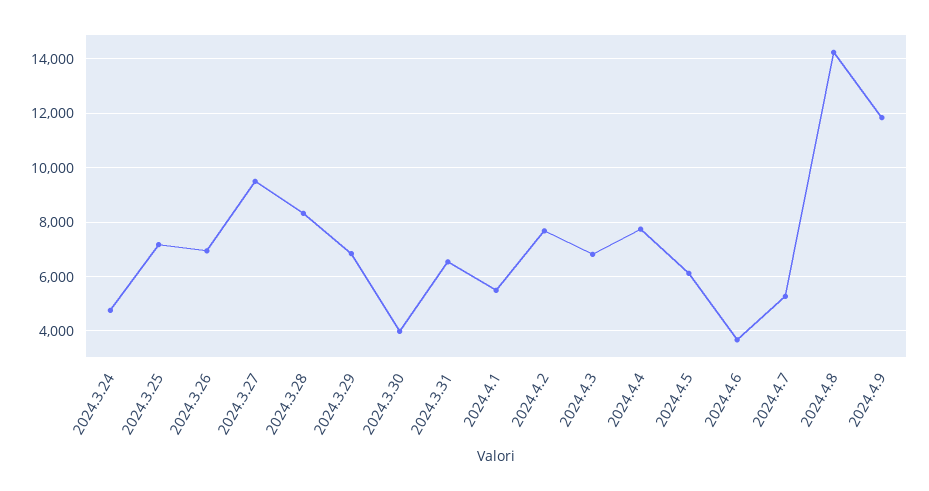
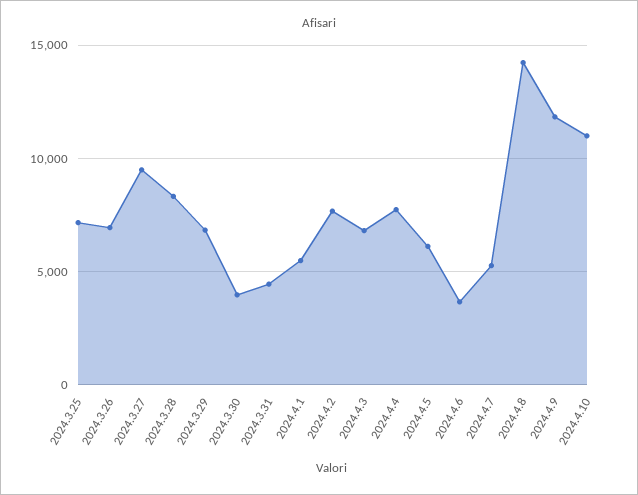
2024.3.24: 4750 -> none
2024.3.31: 6500 -> 4500
2024.4.10: none -> 11000

